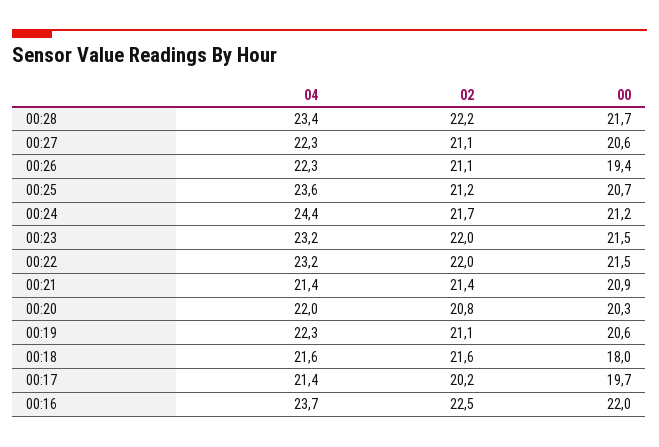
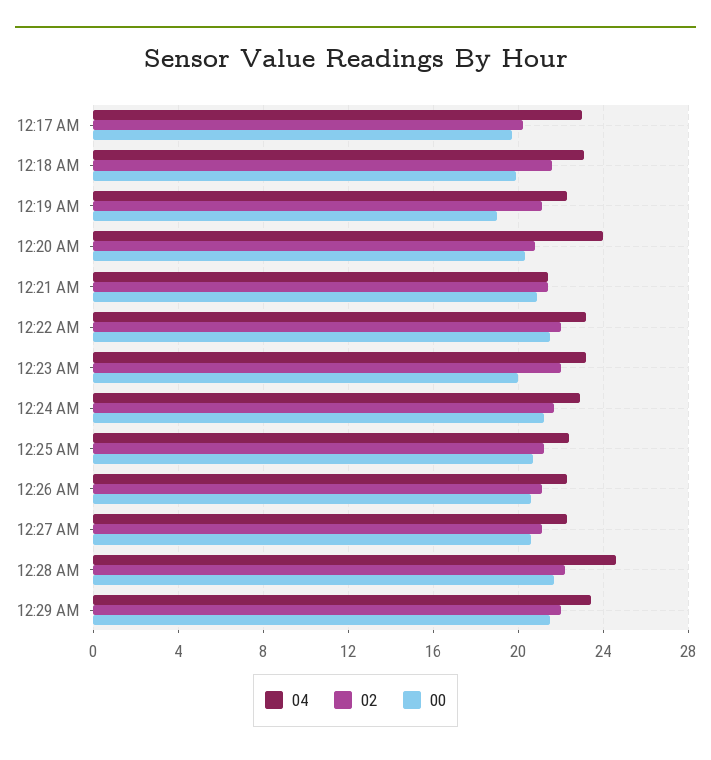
04, 00:28: 23.4 -> 24.5
00, 00:26: 19.4 -> 20.5
04, 00:25: 23.6 -> 22.5
04, 00:24: 24.4 -> 23
00, 00:23: 21.5 -> 20
04, 00:20: 22 -> 24
00, 00:19: 20.6 -> 19
04, 00:18: 21.6 -> 23
00, 00:18: 18 -> 20
04, 00:17: 21.4 -> 23
04, 00:16: 23.7 -> none
02, 00:16: 22.5 -> none
00, 00:16: 22 -> none
04, 12:29 AM: none -> 23.5
02, 12:29 AM: none -> 22
00, 12:29 AM: none -> 21.5

